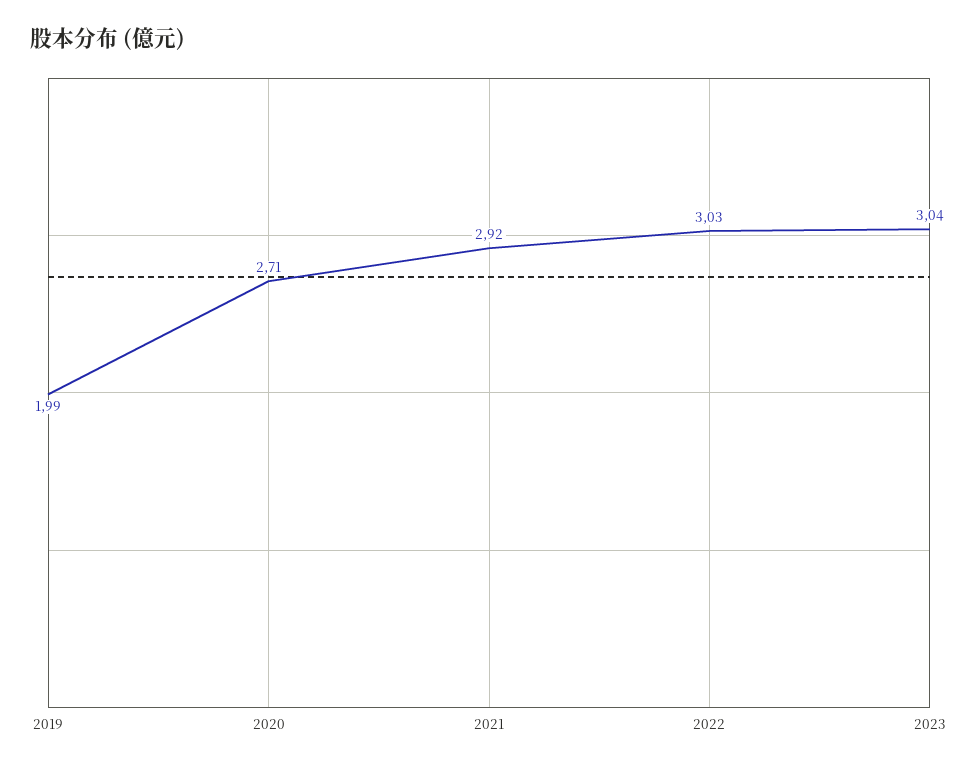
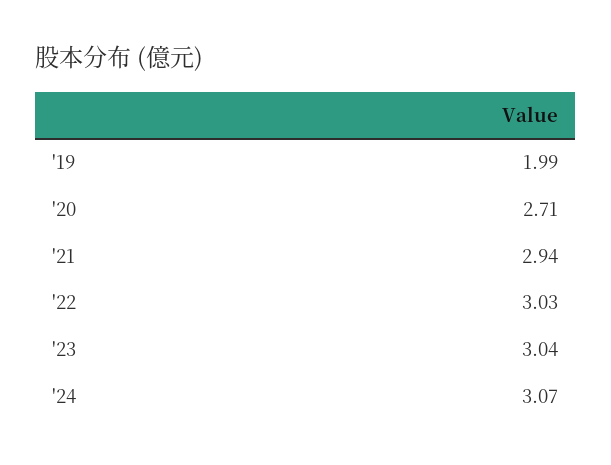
2021: 2.92 -> 2.94
'24: none -> 3.07

